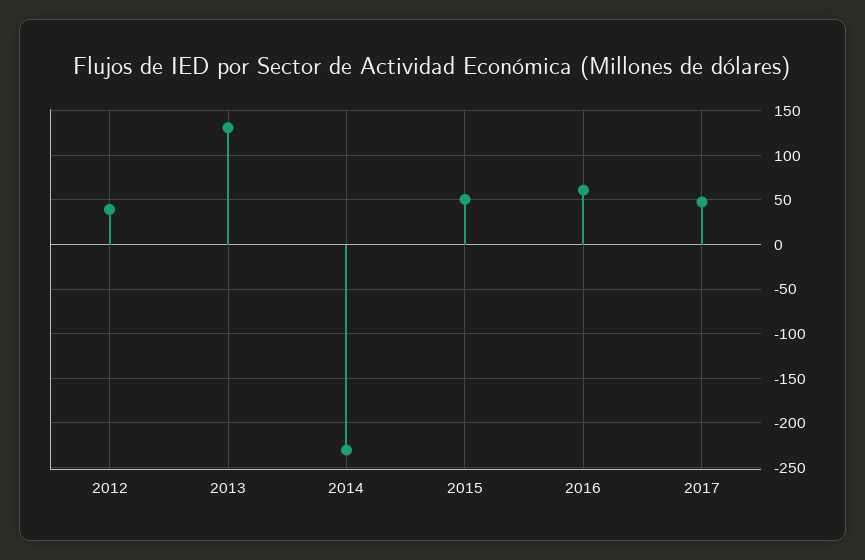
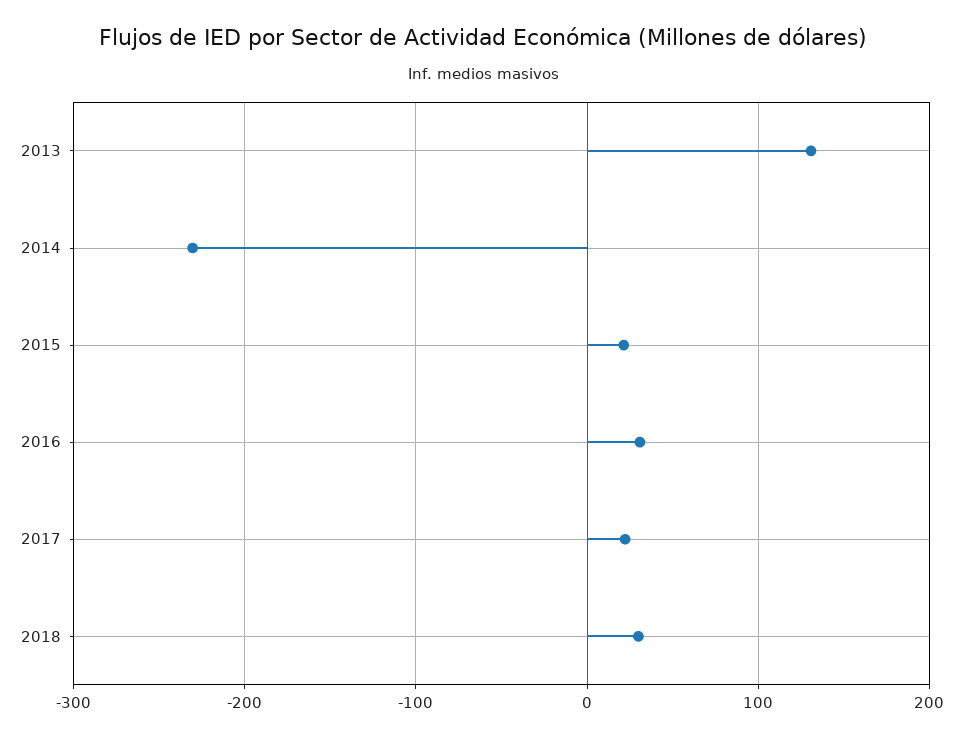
2012: 40 -> none
2015: 50 -> 20
2016: 60 -> 30
2017: 50 -> 20
2018: none -> 30

